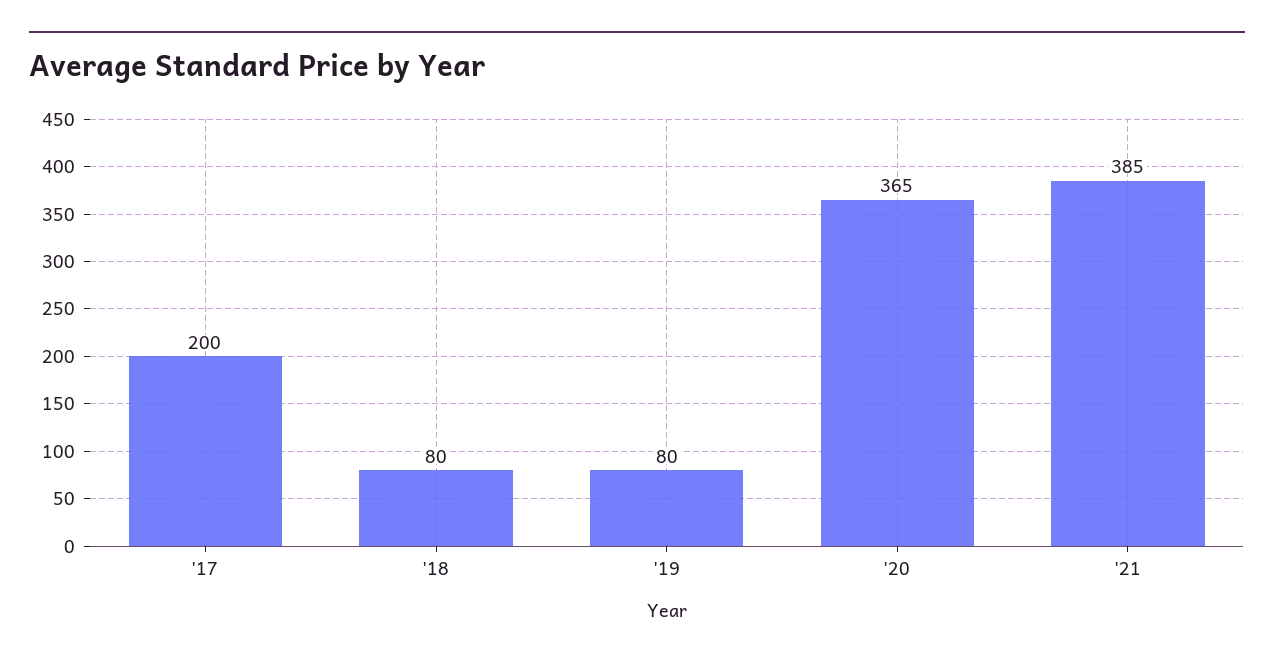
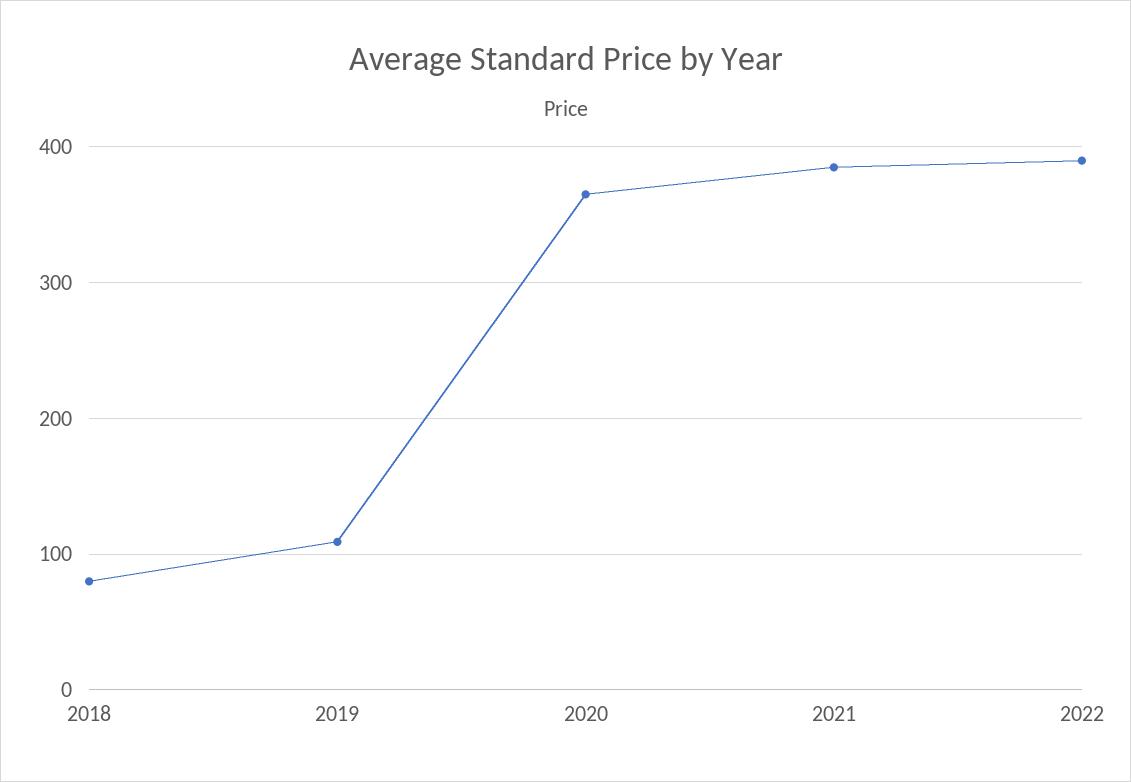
'17: 200 -> none
'19: 80 -> 110
2022: none -> 390

